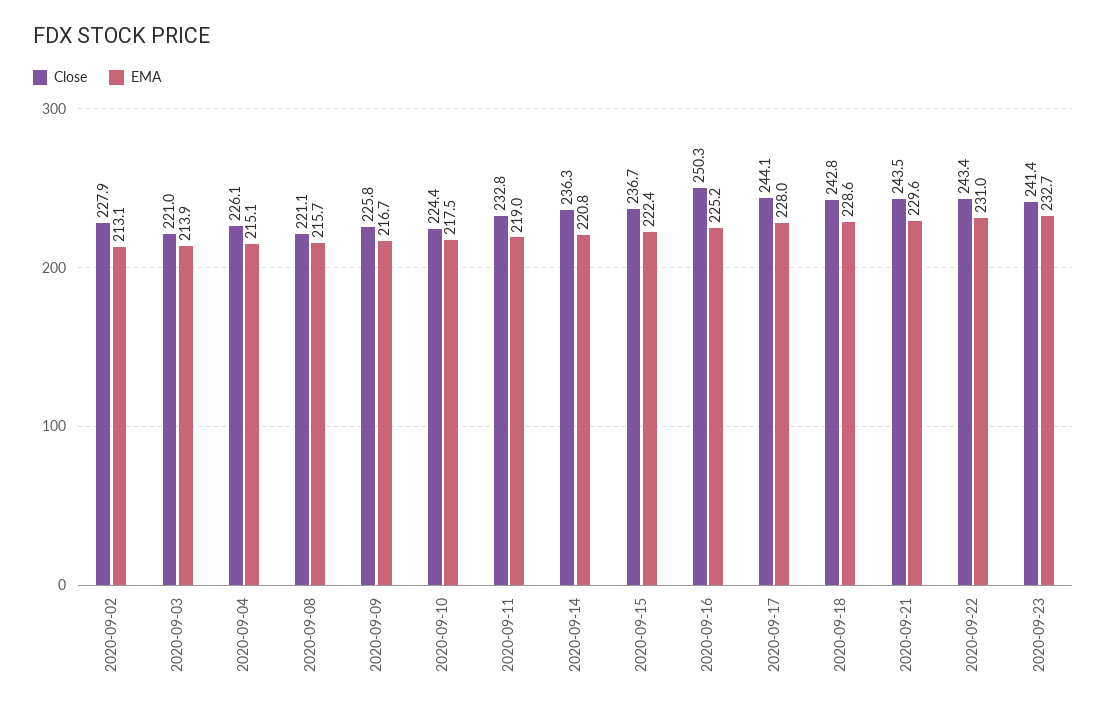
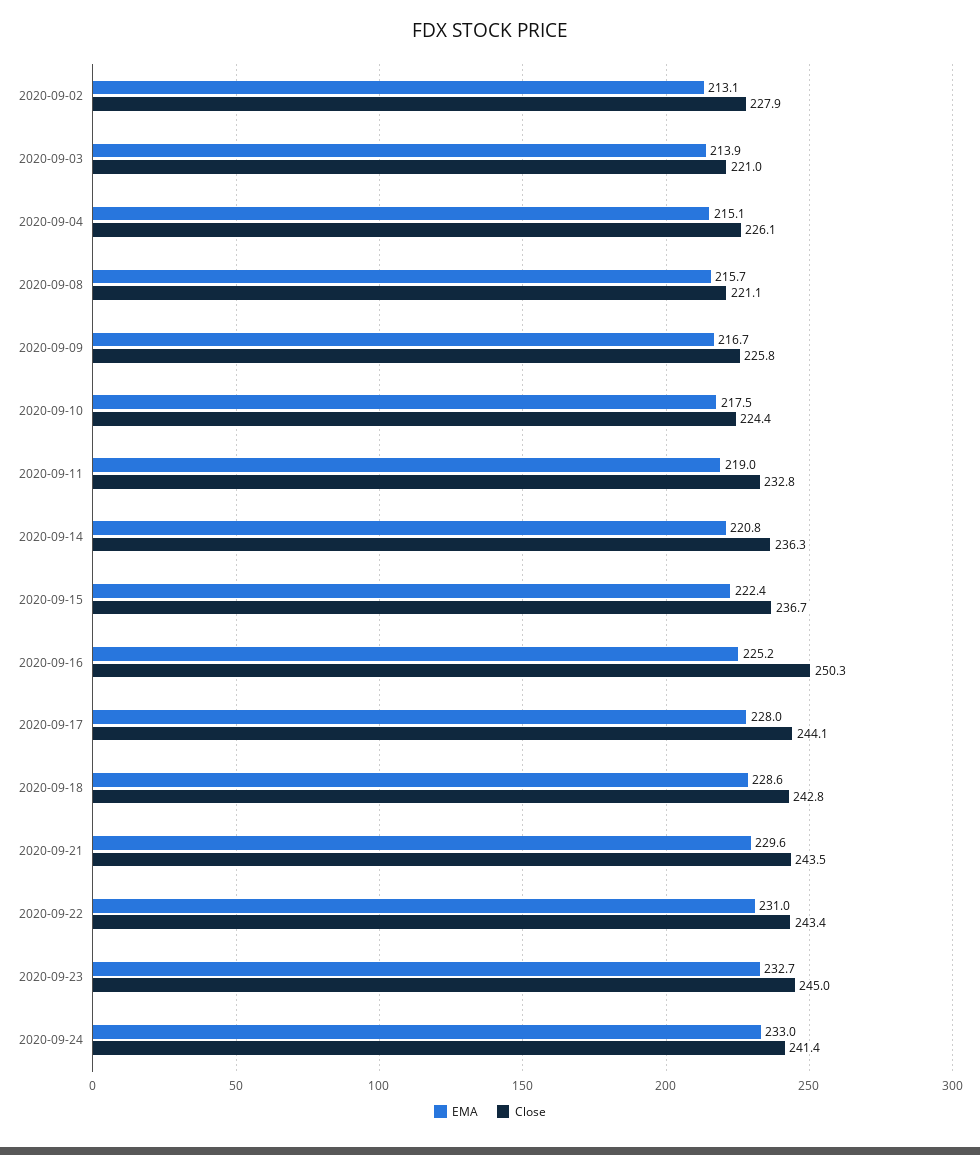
Close, 2020-09-23: 241.4 -> 245
EMA, 2020-09-24: none -> 233
Close, 2020-09-24: none -> 241.4

